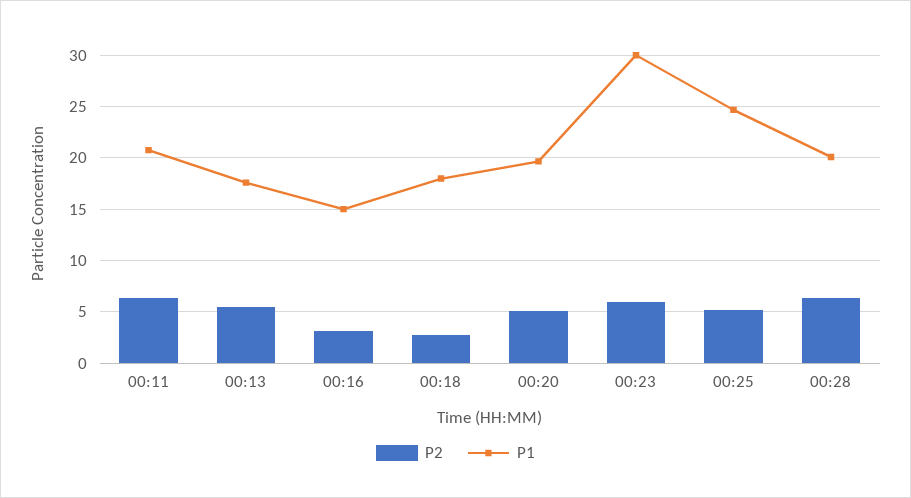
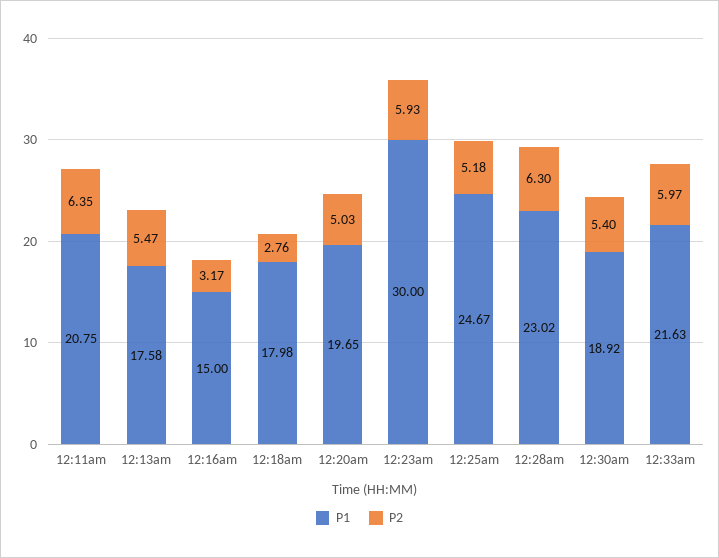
P1, 00:28: 20 -> 23.02
P1, 12:30am: none -> 18.92
P2, 12:30am: none -> 5.4
P1, 12:33am: none -> 21.63
P2, 12:33am: none -> 5.97

